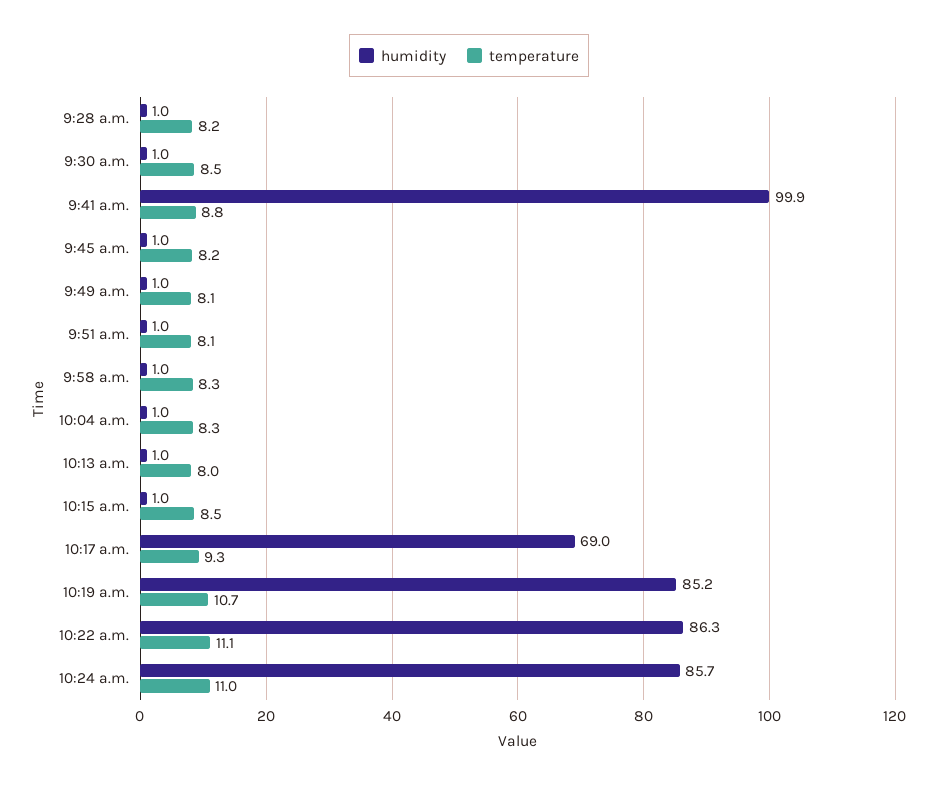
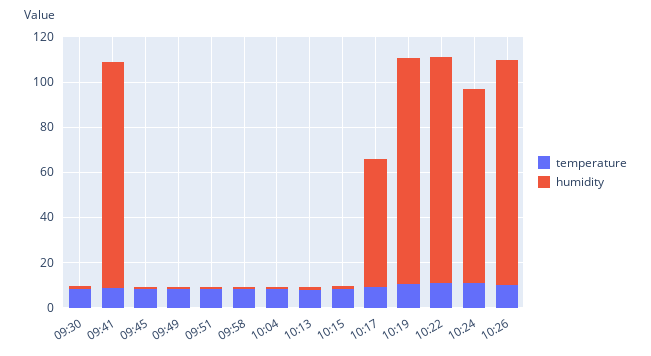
humidity, 9:28 a.m.: 1 -> none
temperature, 9:28 a.m.: 8.2 -> none
humidity, 10:17 a.m.: 69 -> 55
humidity, 10:19 a.m.: 85.2 -> 100
humidity, 10:22 a.m.: 86.3 -> 100
temperature, 10:26: none -> 10
humidity, 10:26: none -> 100

